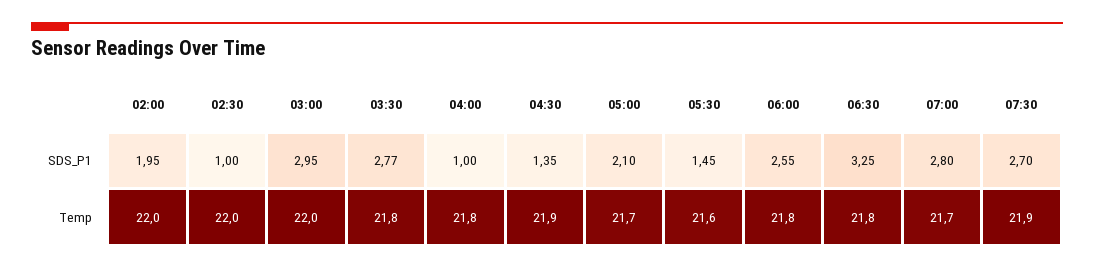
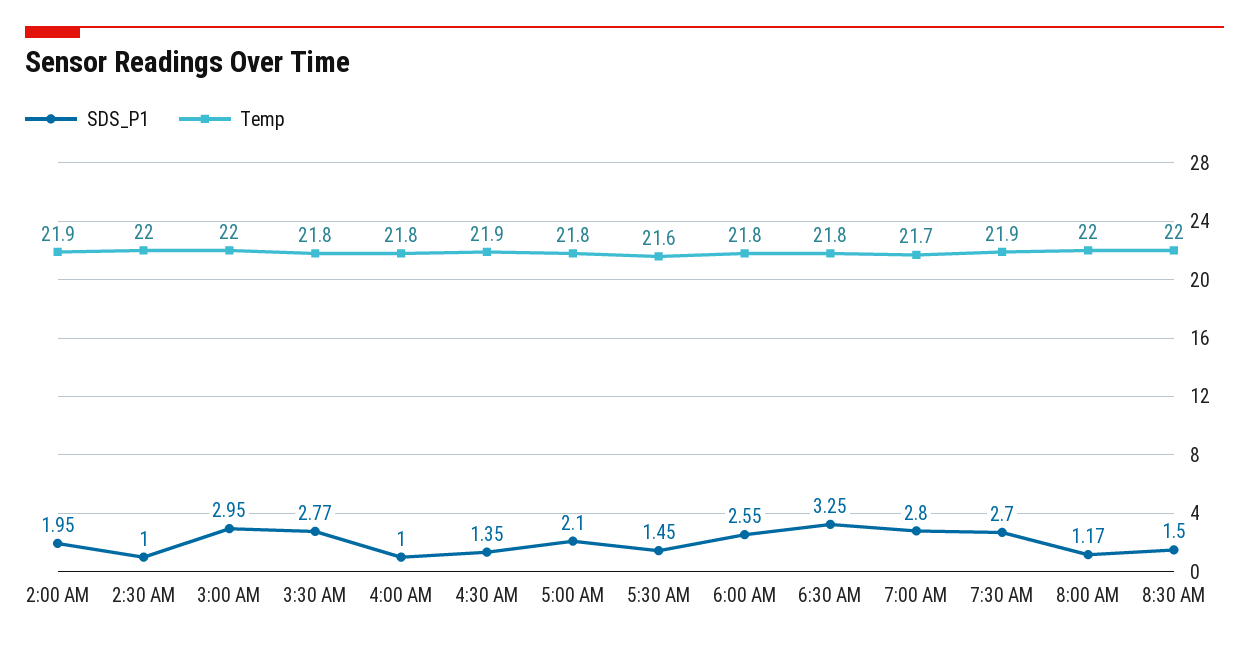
Temp, 02:00: 22 -> 21.9
Temp, 05:00: 21.7 -> 21.8
SDS_P1, 8:00 AM: none -> 1.17
Temp, 8:00 AM: none -> 22
SDS_P1, 8:30 AM: none -> 1.5
Temp, 8:30 AM: none -> 22

